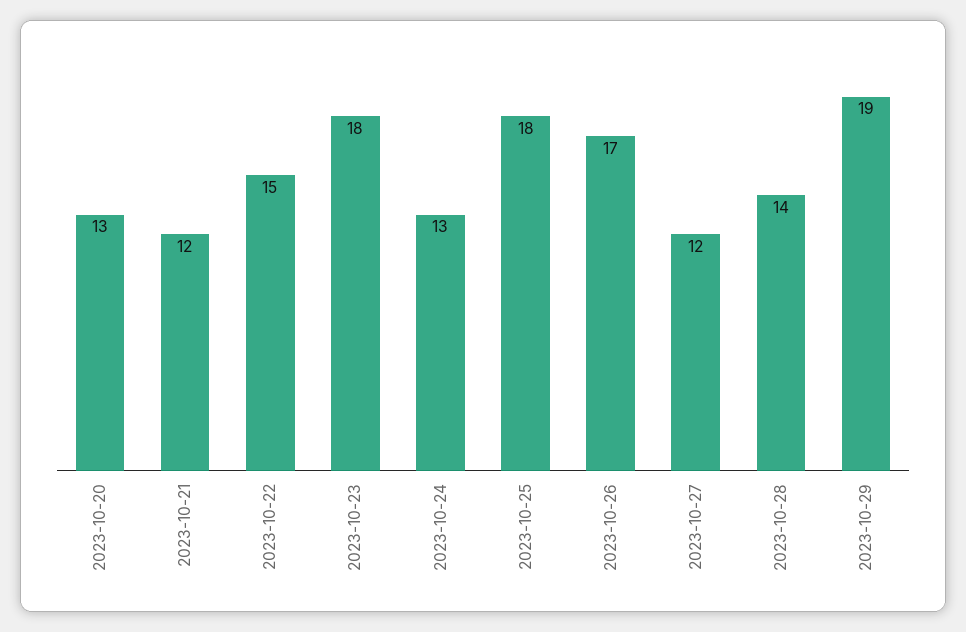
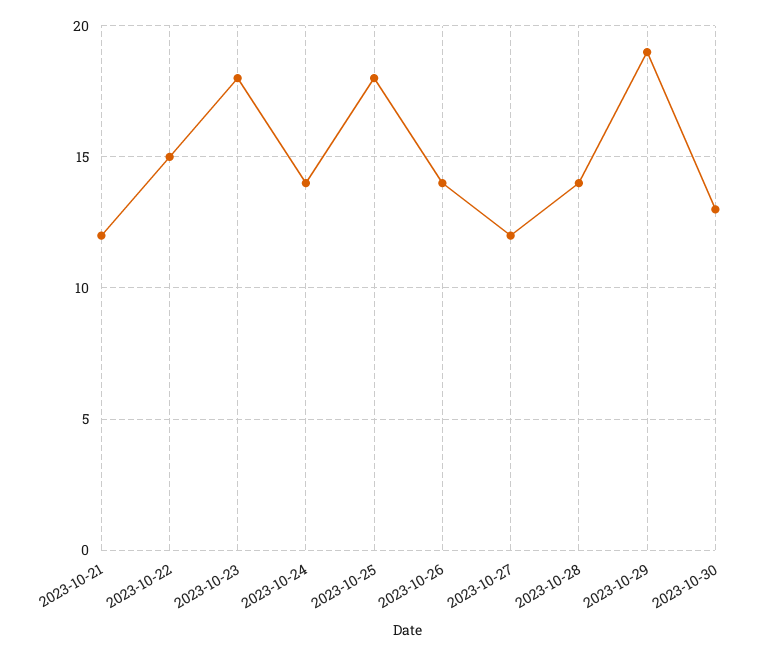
2023-10-20: 13 -> none
2023-10-24: 13 -> 14
2023-10-26: 17 -> 14
2023-10-30: none -> 13

